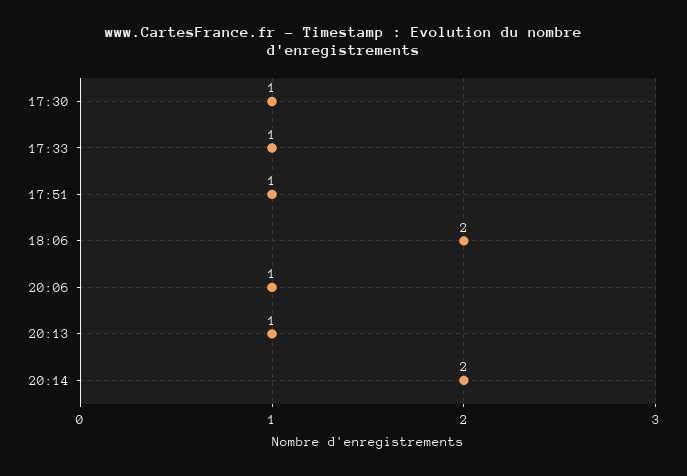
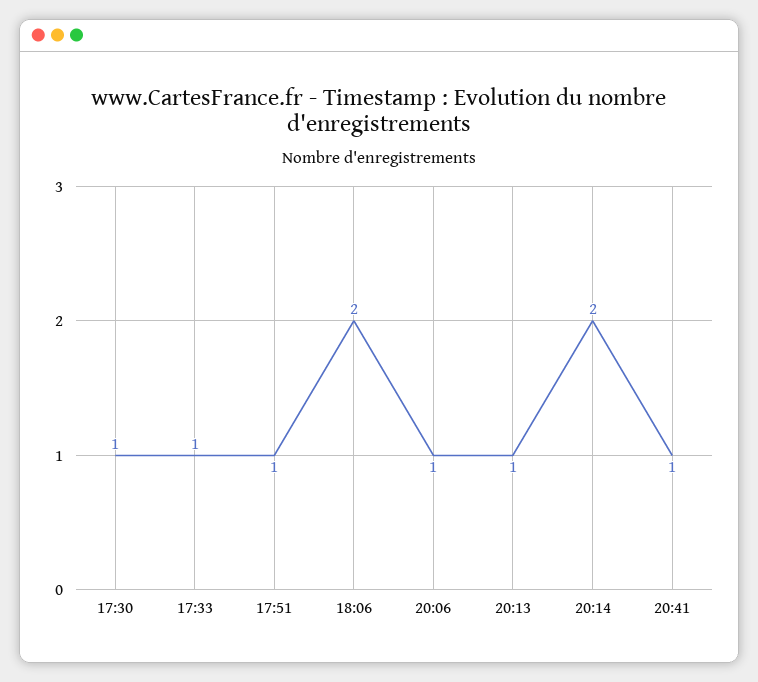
20:41: none -> 1

